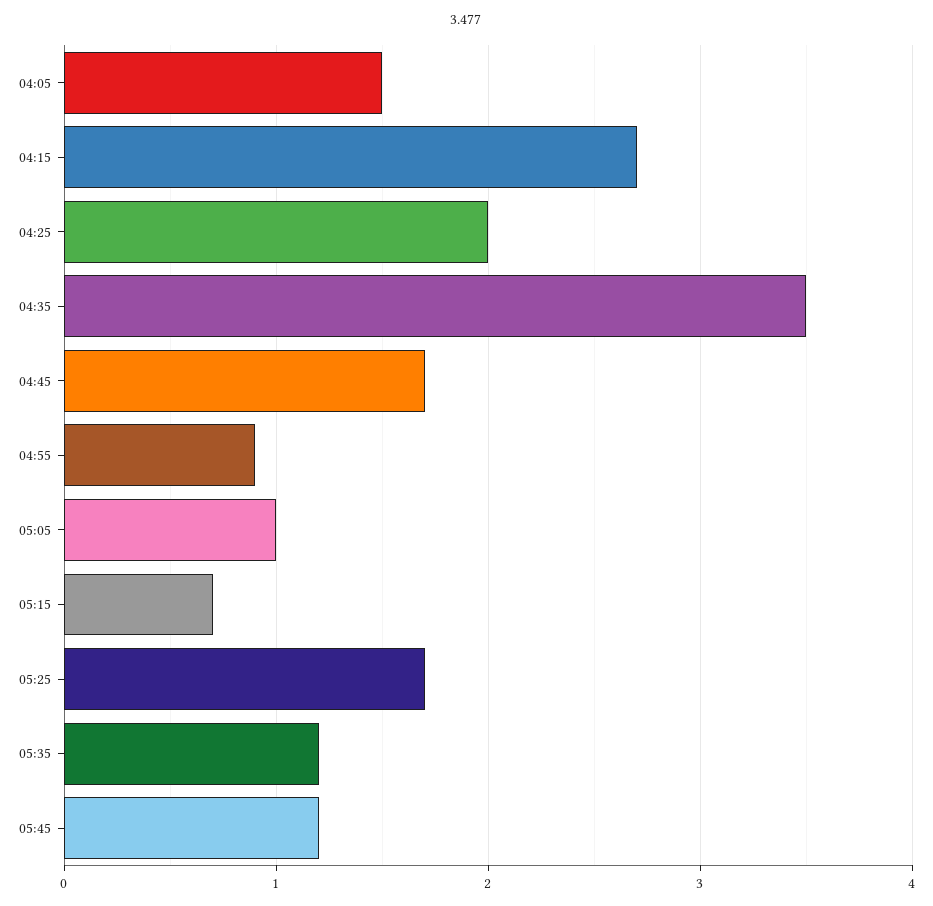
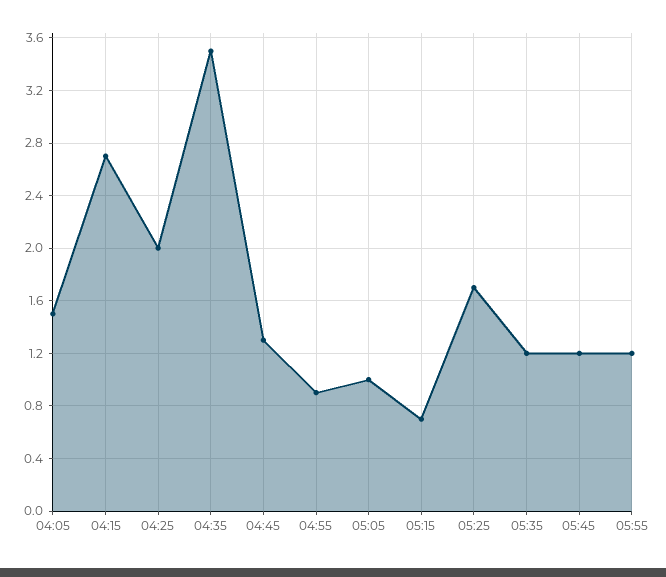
04:45: 1.7 -> 1.3
05:55: none -> 1.2

